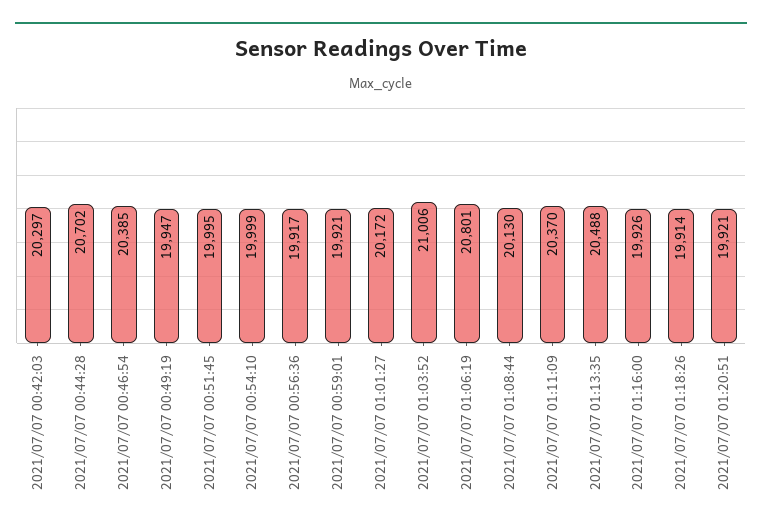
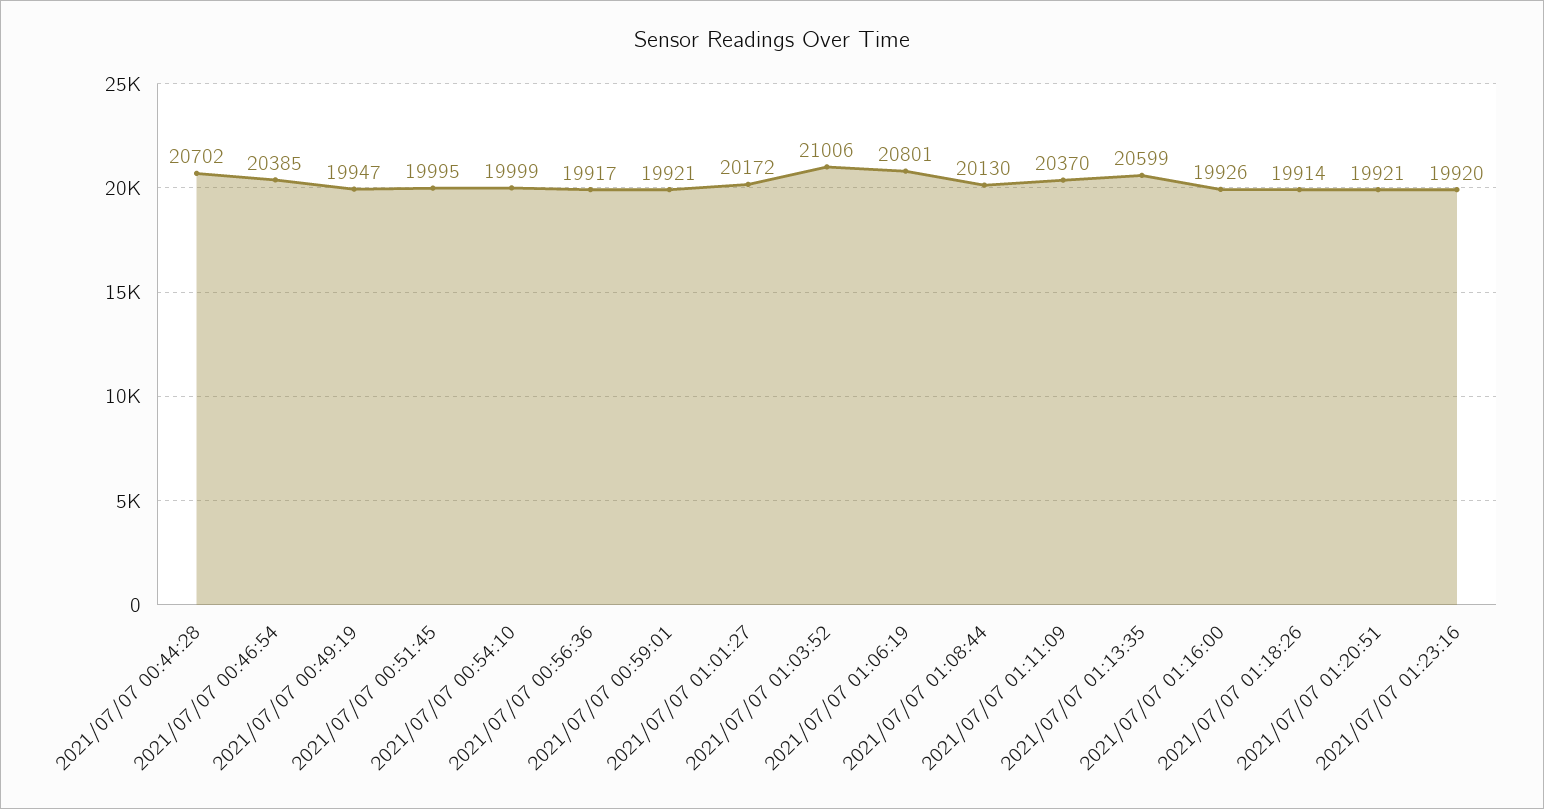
2021/07/07 00:42:03: 20297 -> none
2021/07/07 01:13:35: 20488 -> 20599
2021/07/07 01:23:16: none -> 19920

